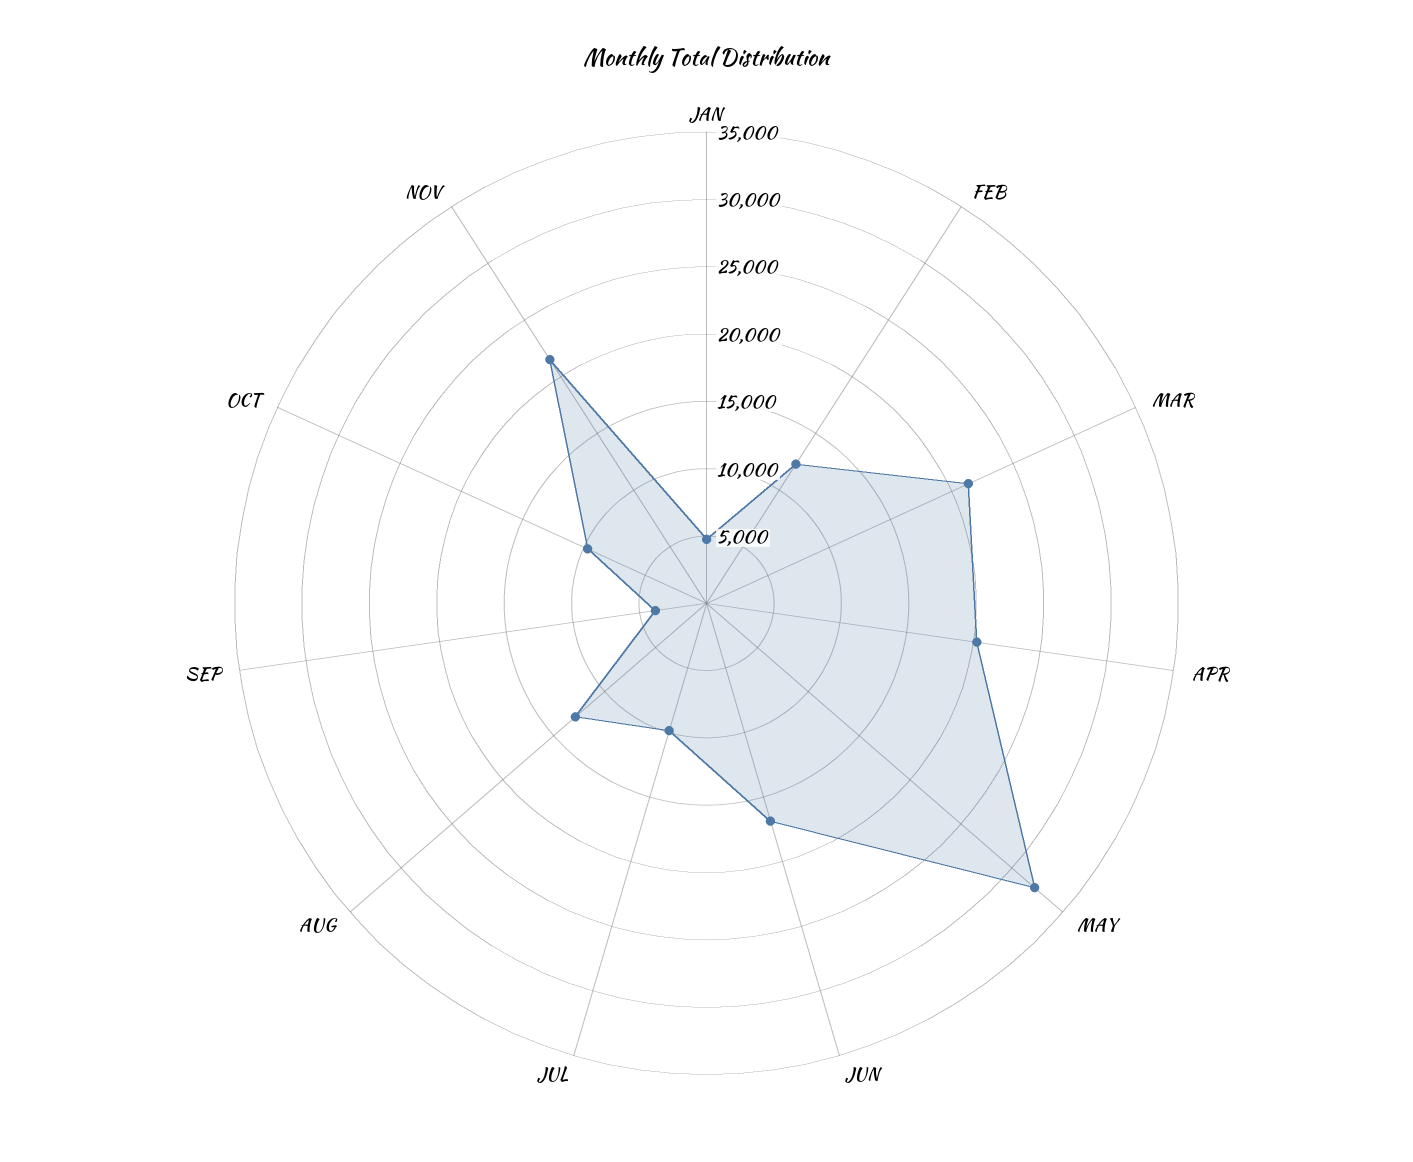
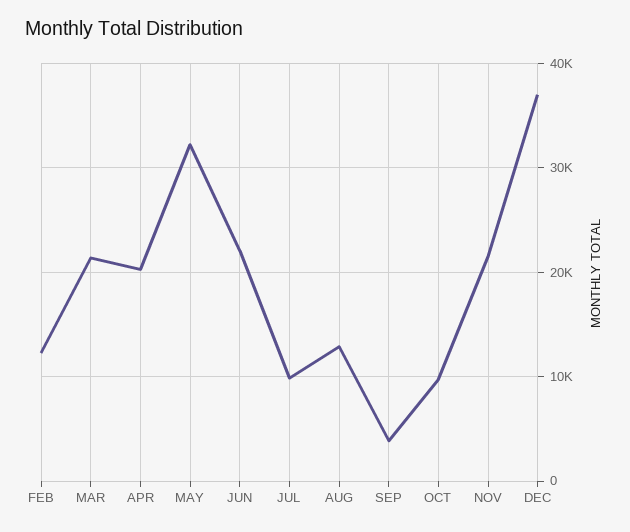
JAN: 5000 -> none
JUN: 17000 -> 22000
DEC: none -> 37000

